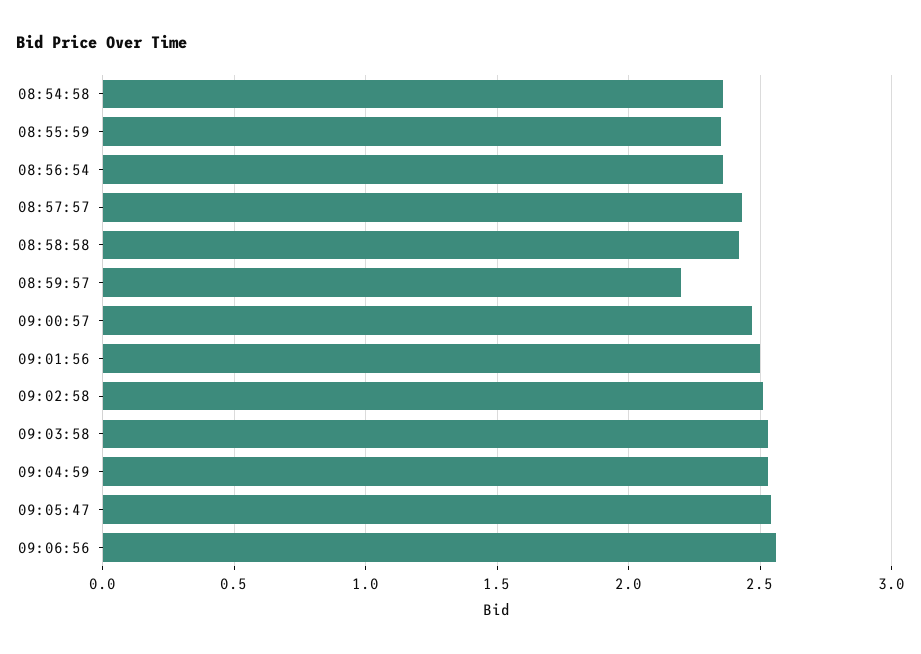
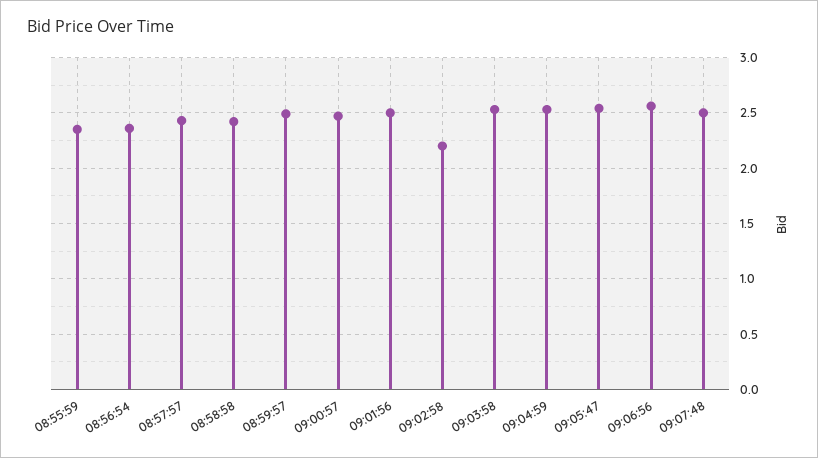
08:54:58: 2.35 -> none
08:59:57: 2.2 -> 2.5
09:02:58: 2.5 -> 2.2
09:07:48: none -> 2.5

